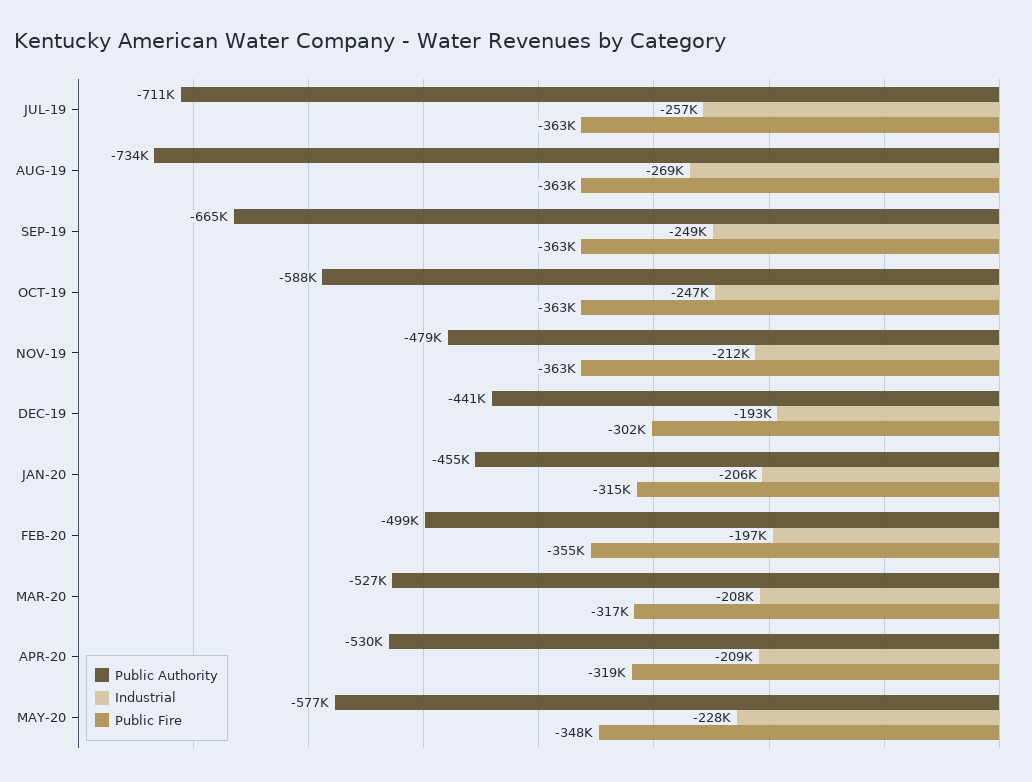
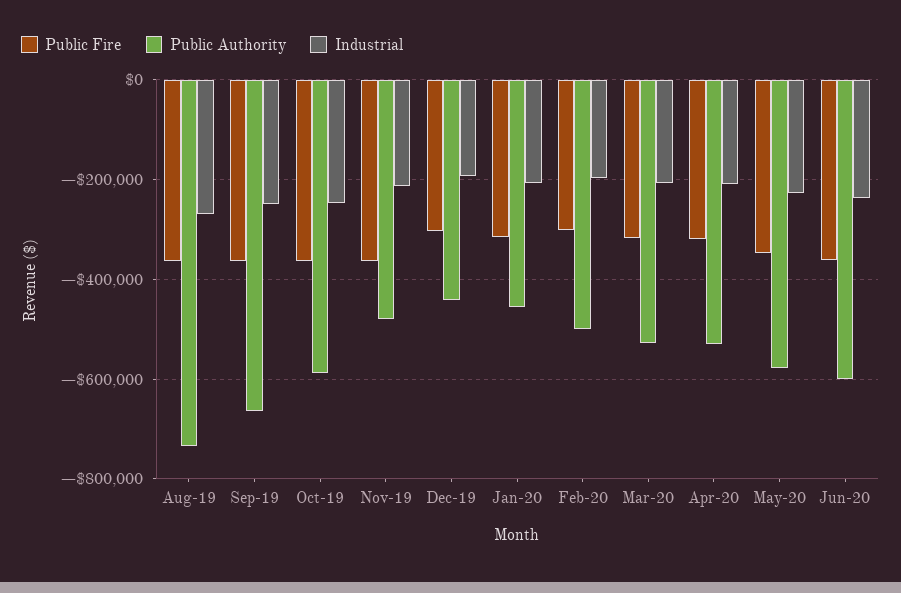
Public Authority, JUL-19: -711000 -> none
Industrial, JUL-19: -257000 -> none
Public Fire, JUL-19: -363000 -> none
Public Fire, FEB-20: -355000 -> -300000
Public Fire, Jun-20: none -> -360000
Public Authority, Jun-20: none -> -600000
Industrial, Jun-20: none -> -240000

